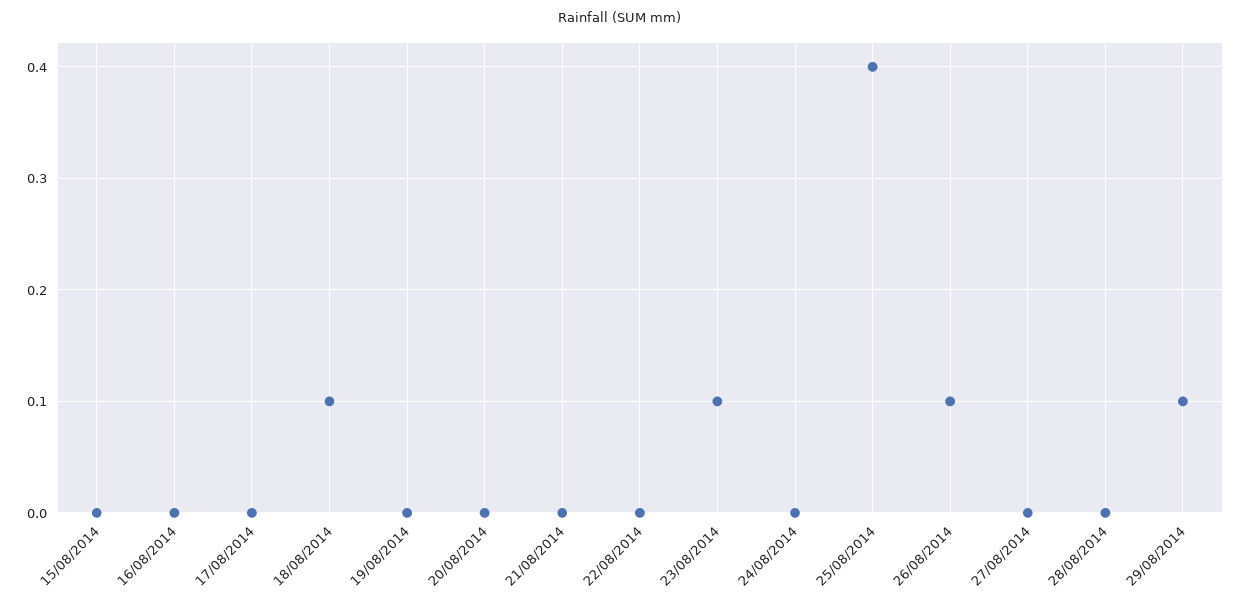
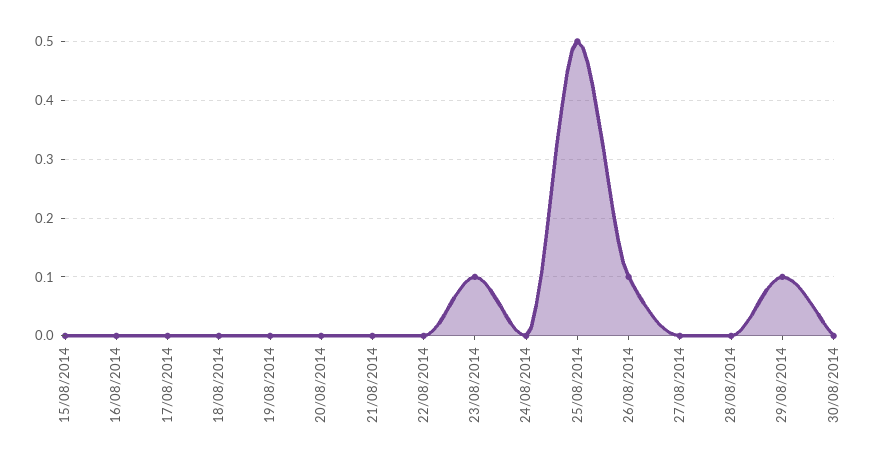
18/08/2014: 0.1 -> 0
25/08/2014: 0.4 -> 0.5
30/08/2014: none -> 0

